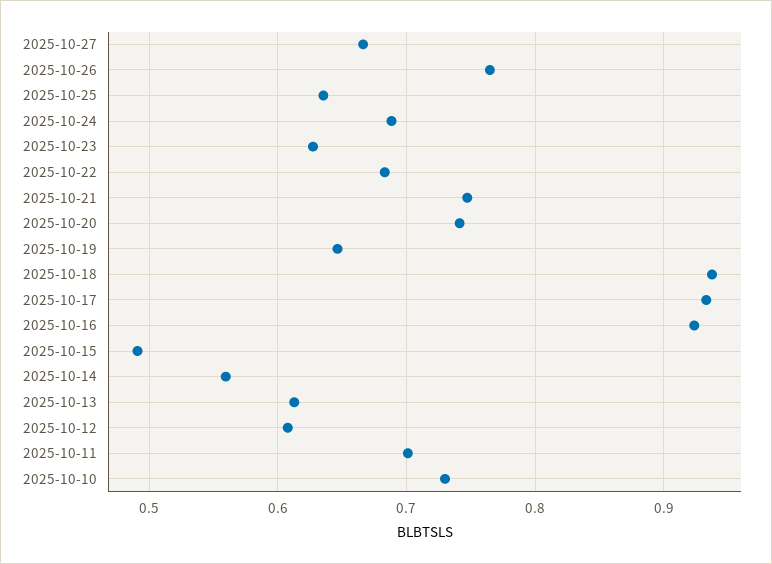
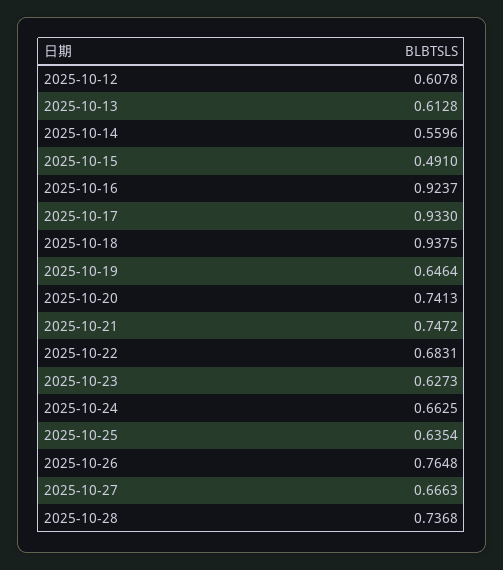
2025-10-24: 0.69 -> 0.6625
2025-10-11: 0.7 -> none
2025-10-10: 0.73 -> none
2025-10-28: none -> 0.7368

